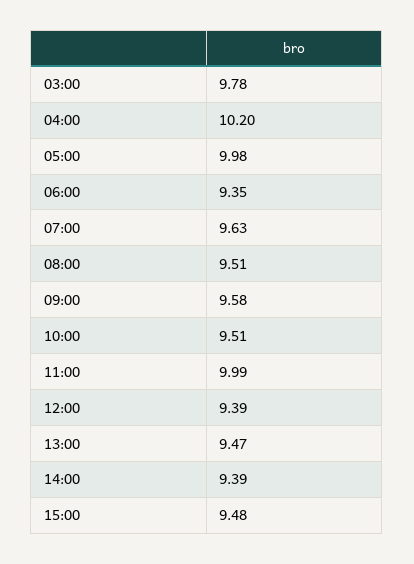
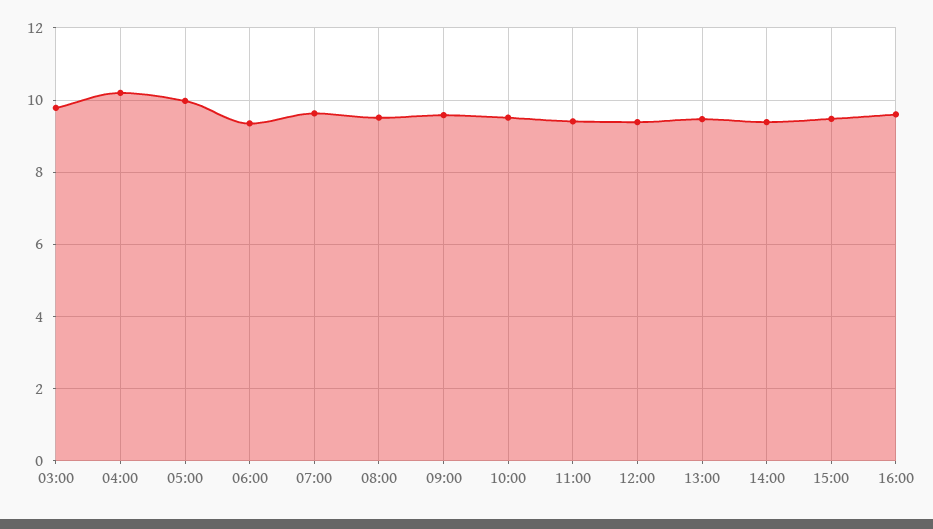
11:00: 9.99 -> 9.4
16:00: none -> 9.6

